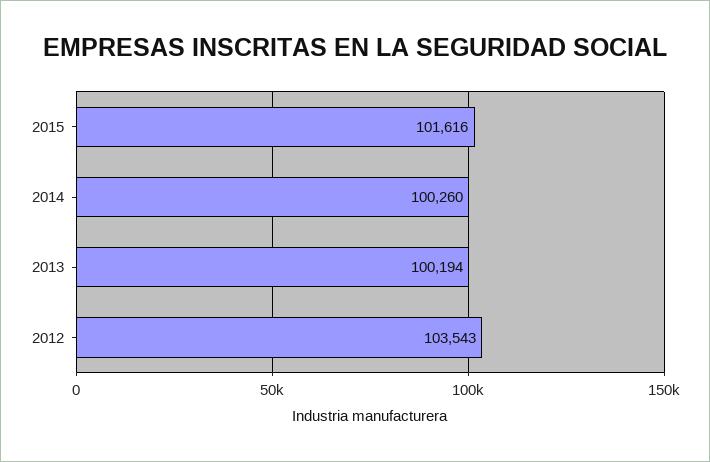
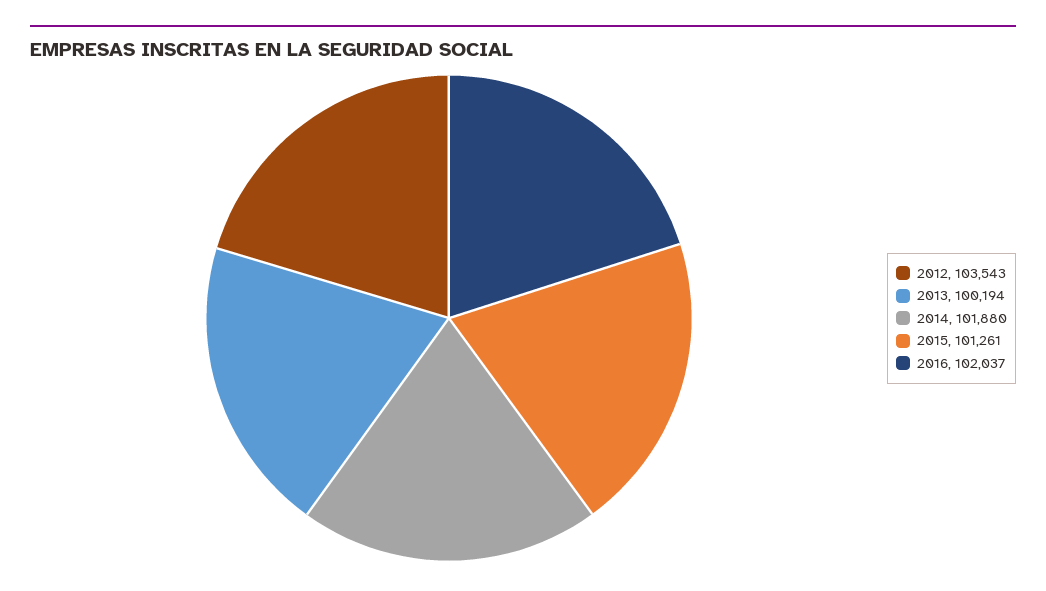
2015: 101616 -> 101261
2014: 100260 -> 101880
2016: none -> 102037

